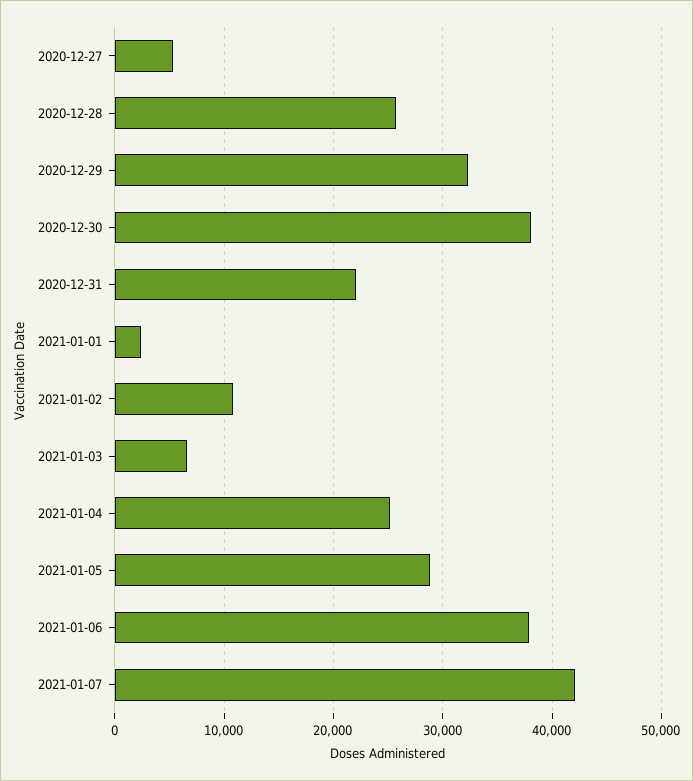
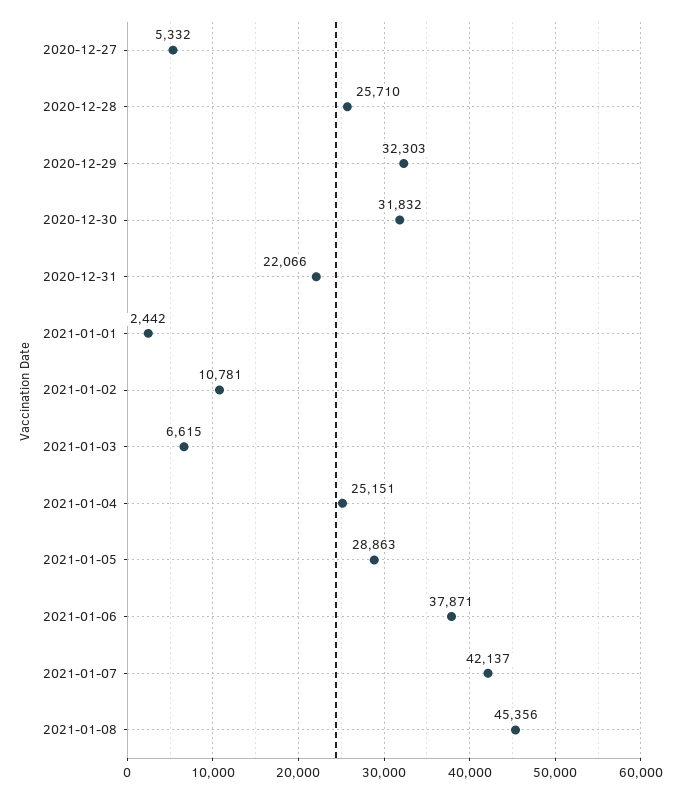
2020-12-30: 38000 -> 31832
2021-01-08: none -> 45356

